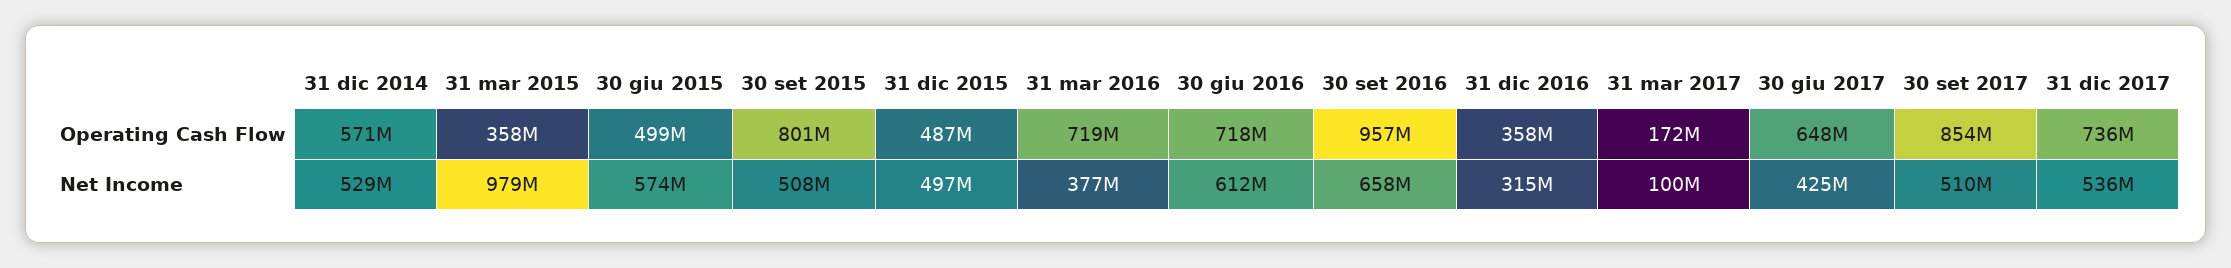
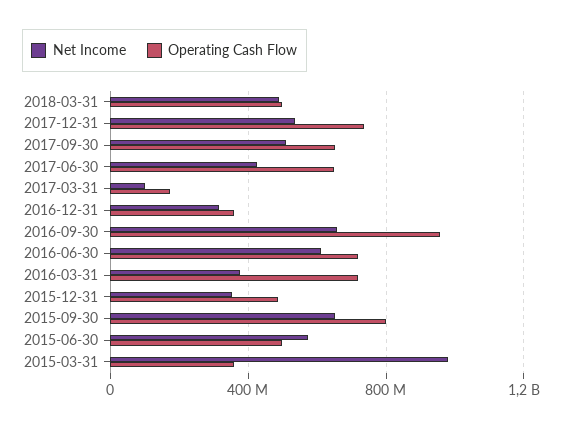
Operating Cash Flow, 31 dic 2014: 571000000 -> none
Operating Cash Flow, 30 set 2017: 854000000 -> 650000000
Net Income, 31 dic 2014: 529000000 -> none
Net Income, 30 set 2015: 508000000 -> 650000000
Net Income, 31 dic 2015: 497000000 -> 350000000
Net Income, 2018-03-31: none -> 500000000
Operating Cash Flow, 2018-03-31: none -> 500000000

